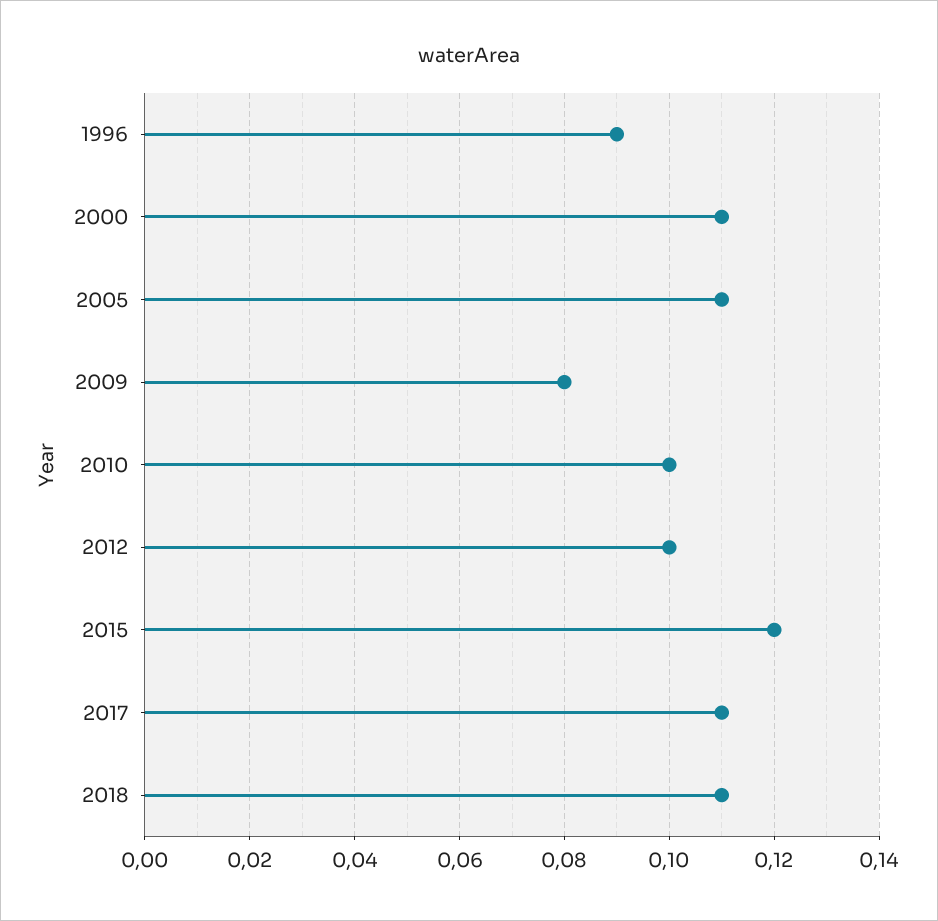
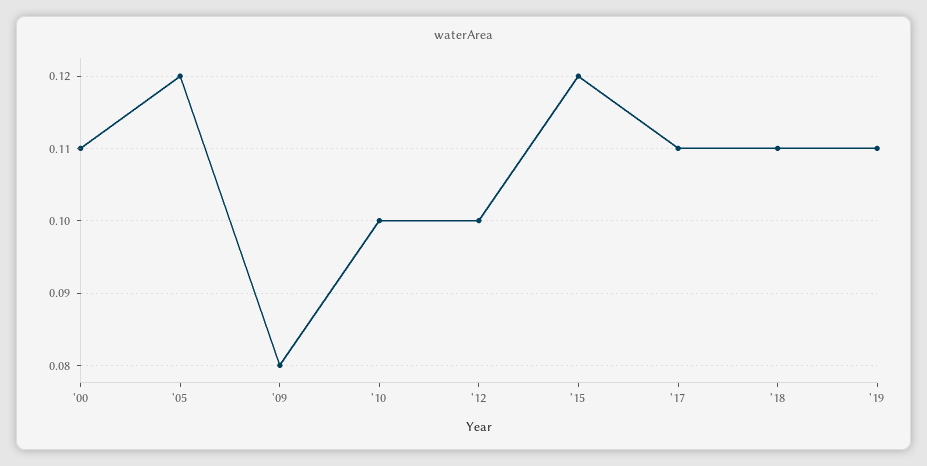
1996: 0.09 -> none
2005: 0.11 -> 0.12
'19: none -> 0.11

